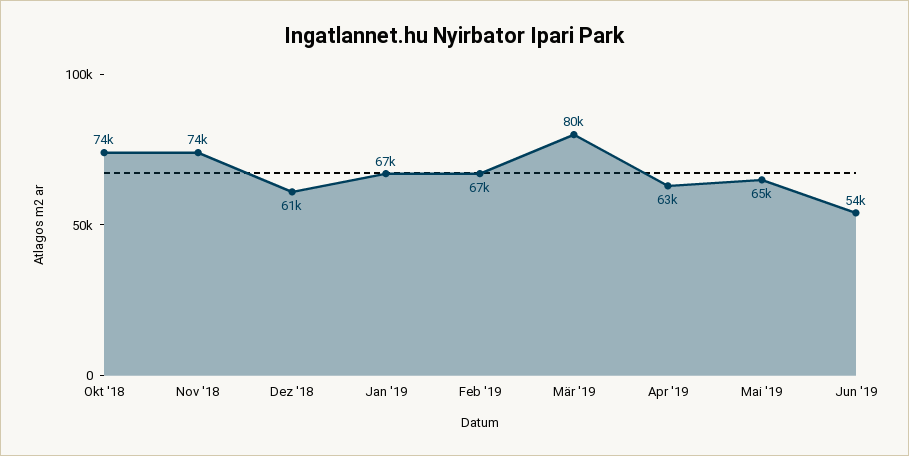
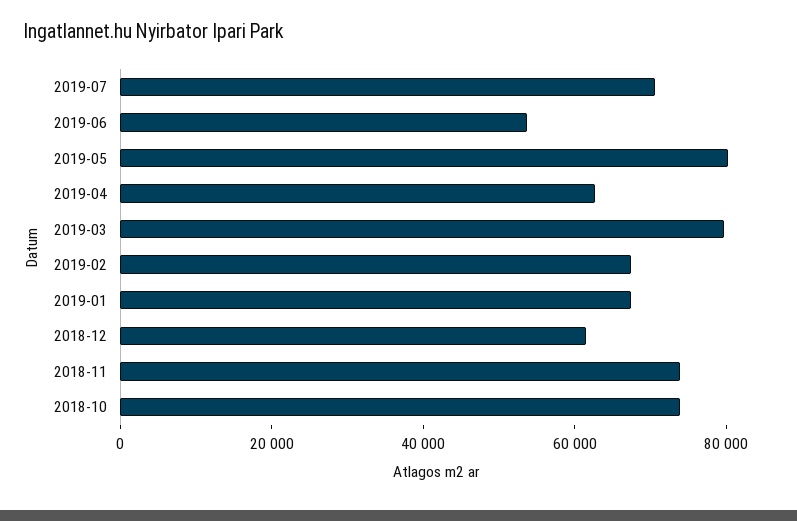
Mai '19: 65000 -> 80000
2019-07: none -> 70000

